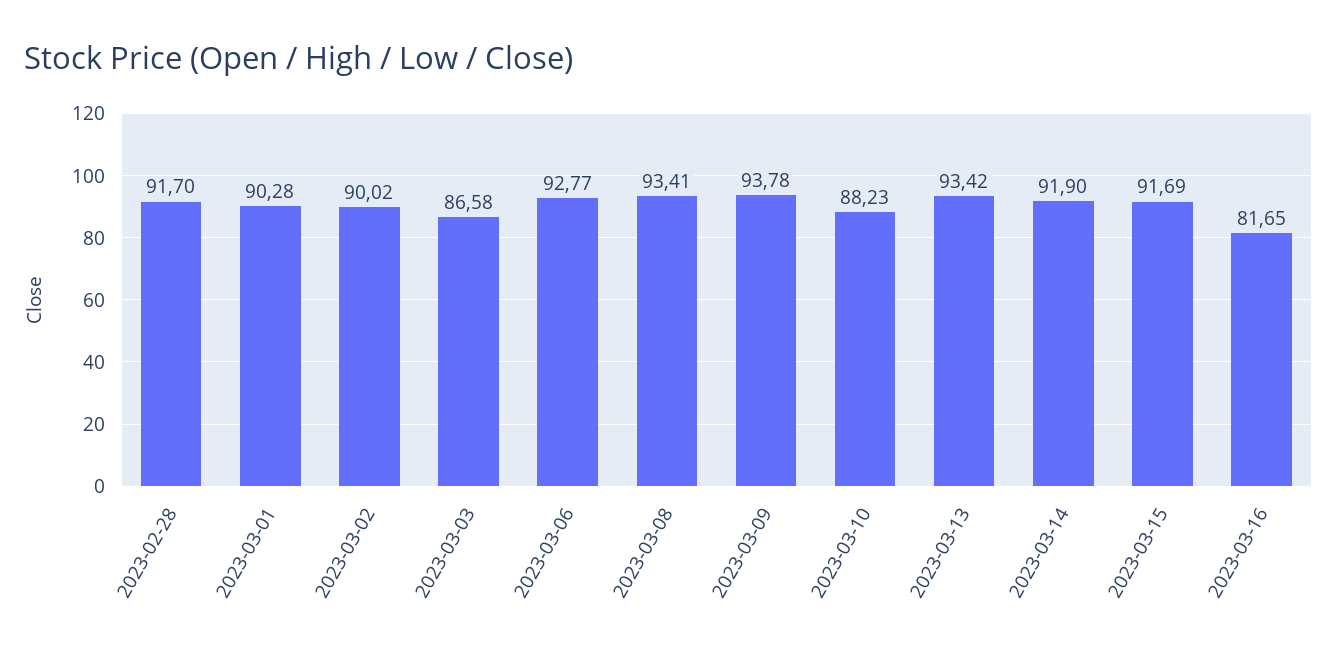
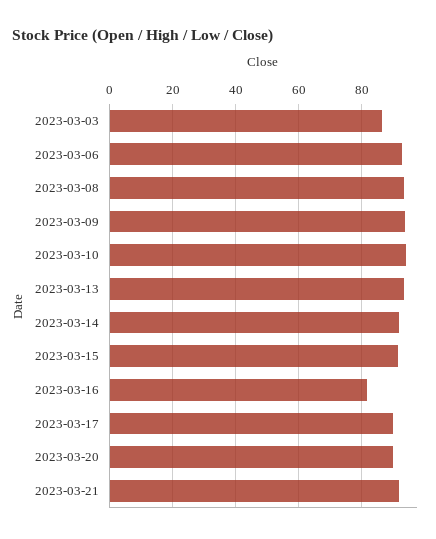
2023-02-28: 91.7 -> none
2023-03-01: 90.28 -> none
2023-03-02: 90.02 -> none
2023-03-10: 88.23 -> 94
2023-03-17: none -> 90
2023-03-20: none -> 90
2023-03-21: none -> 92

